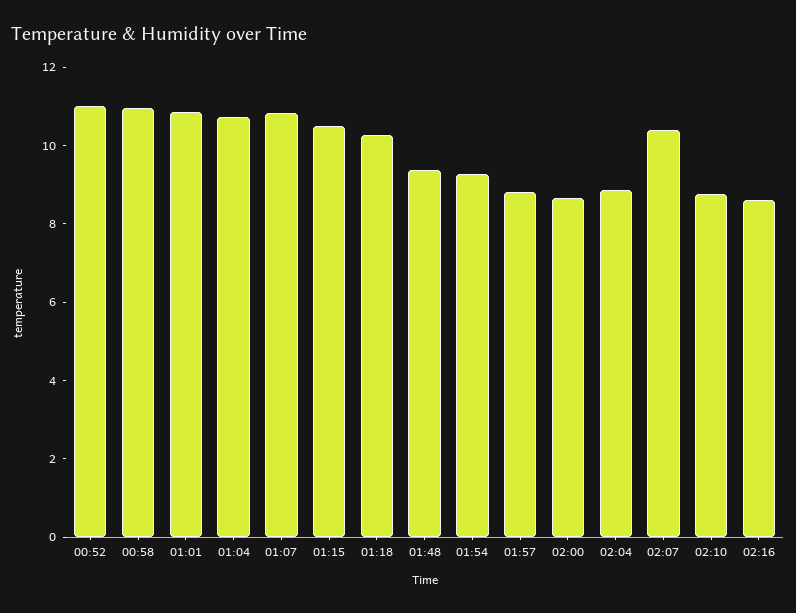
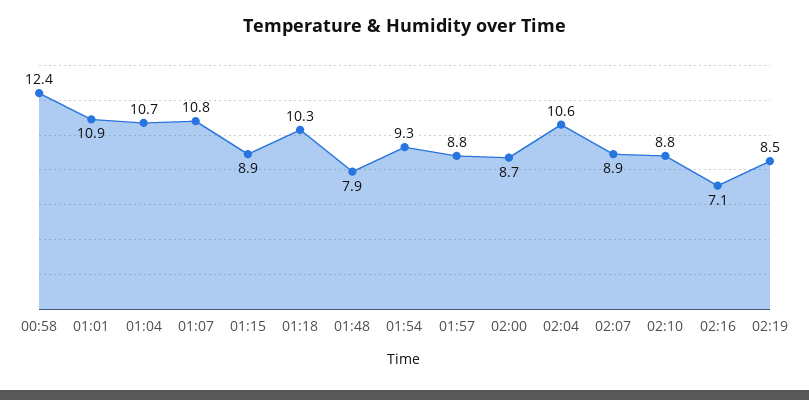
00:52: 11 -> none
00:58: 11 -> 12.4
01:15: 10.5 -> 8.9
01:48: 9.5 -> 7.9
02:04: 9 -> 10.6
02:07: 10.5 -> 8.9
02:16: 8.5 -> 7.1
02:19: none -> 8.5

